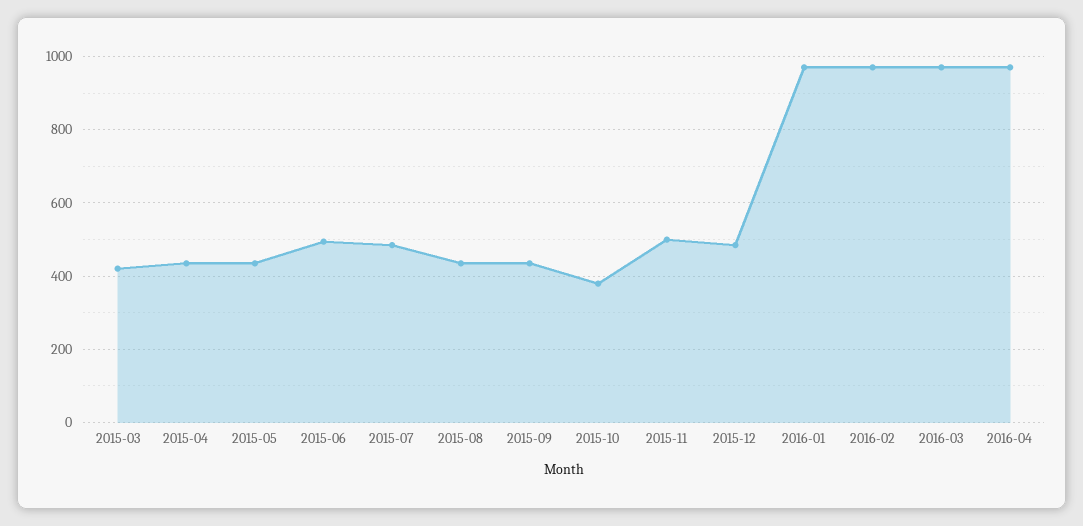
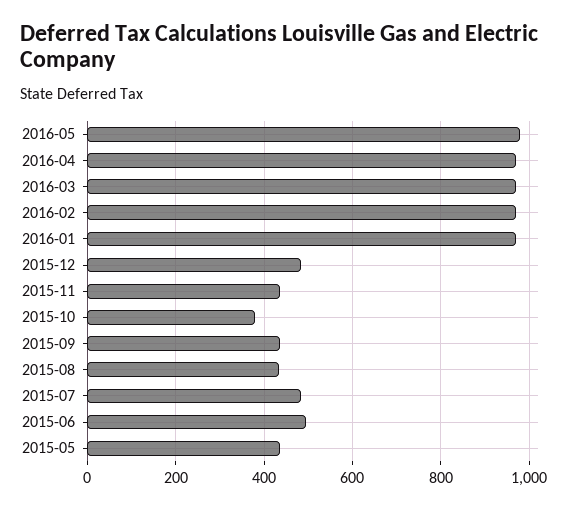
2015-03: 420 -> none
2015-04: 440 -> none
2015-11: 500 -> 440
2016-05: none -> 980

